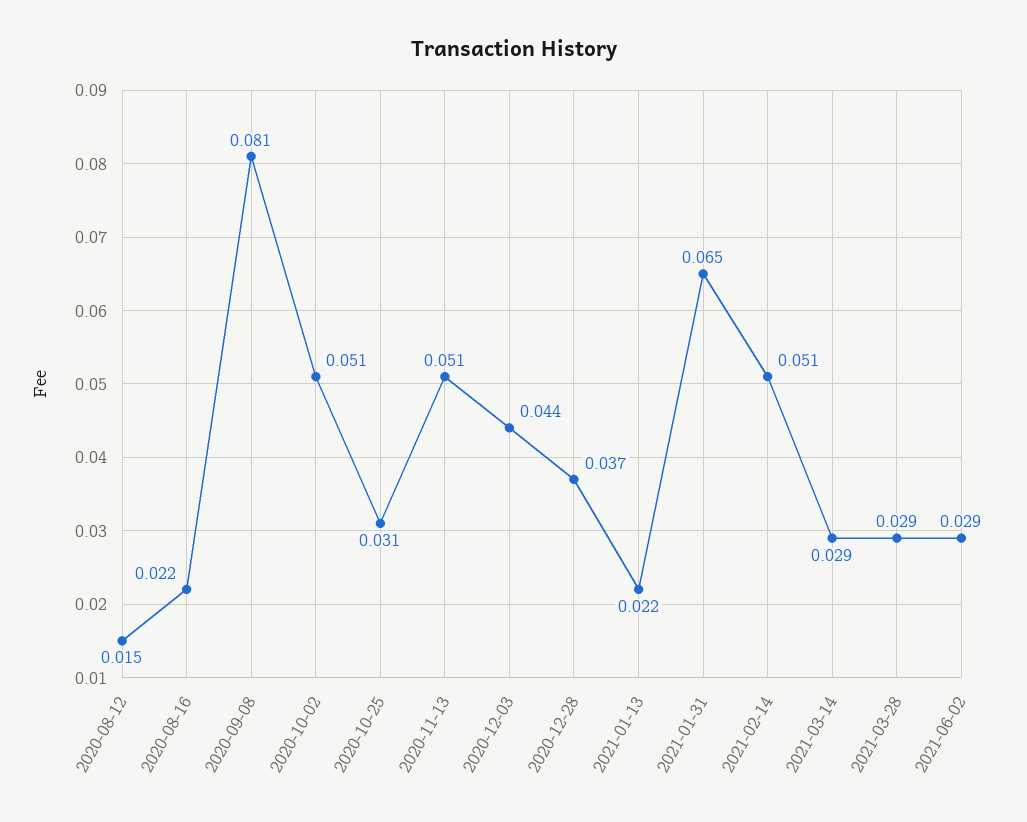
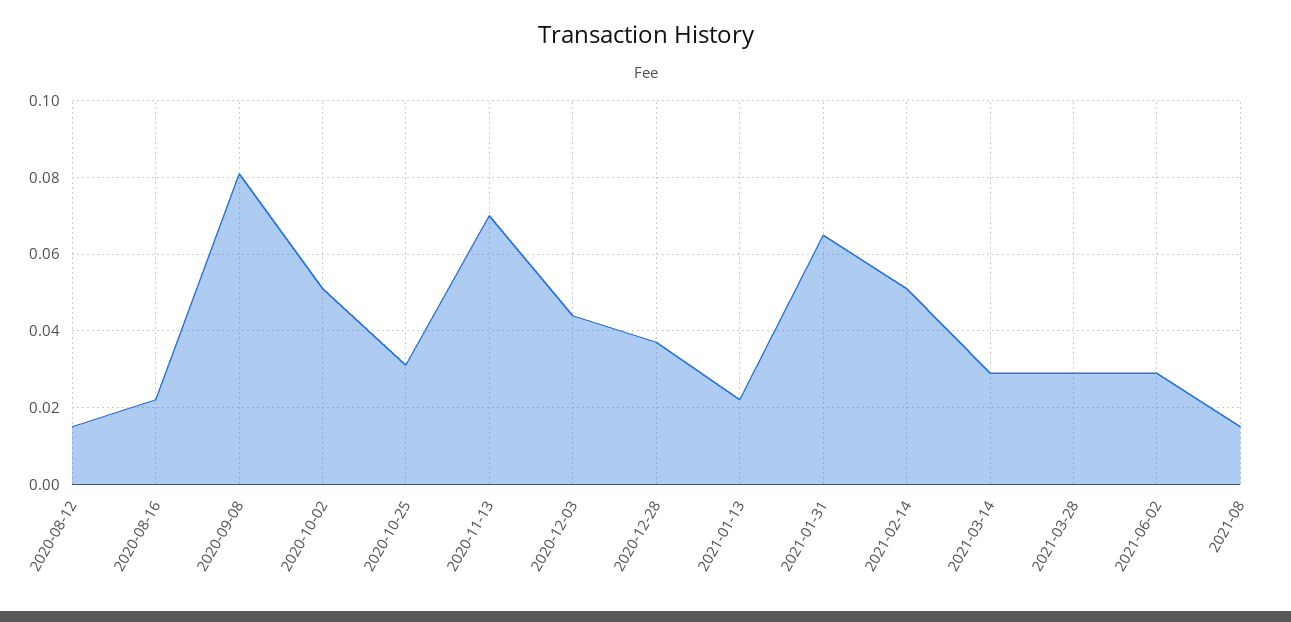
2020-11-13: 0.051 -> 0.07
2021-08: none -> 0.015

